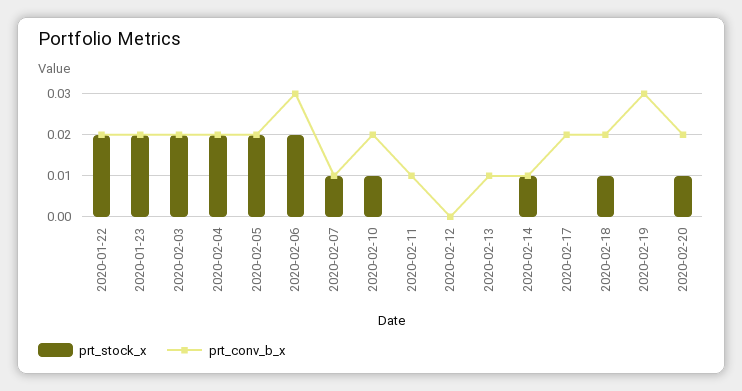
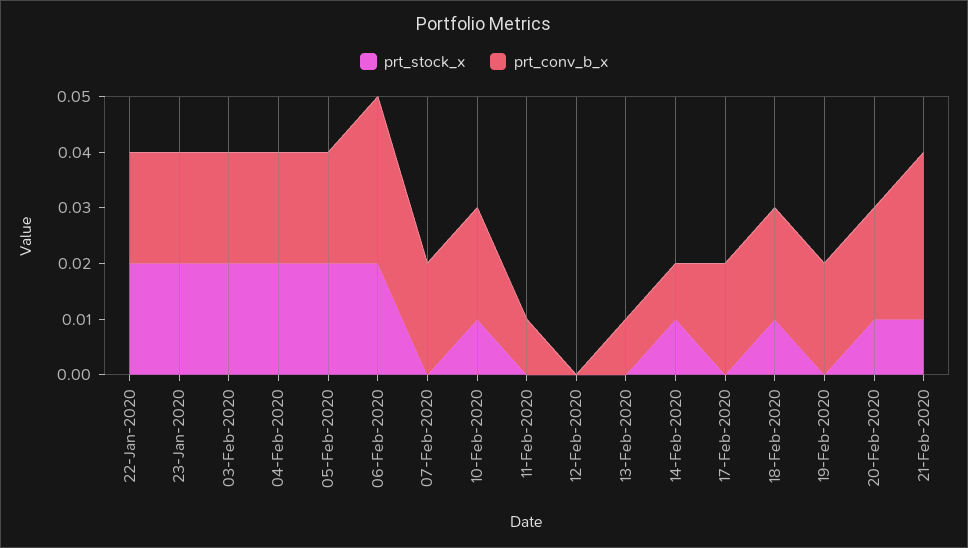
prt_stock_x, 2020-02-07: 0.01 -> 0
prt_conv_b_x, 2020-02-07: 0.01 -> 0.02
prt_conv_b_x, 2020-02-19: 0.03 -> 0.02
prt_stock_x, 21-Feb-2020: none -> 0.01
prt_conv_b_x, 21-Feb-2020: none -> 0.03

